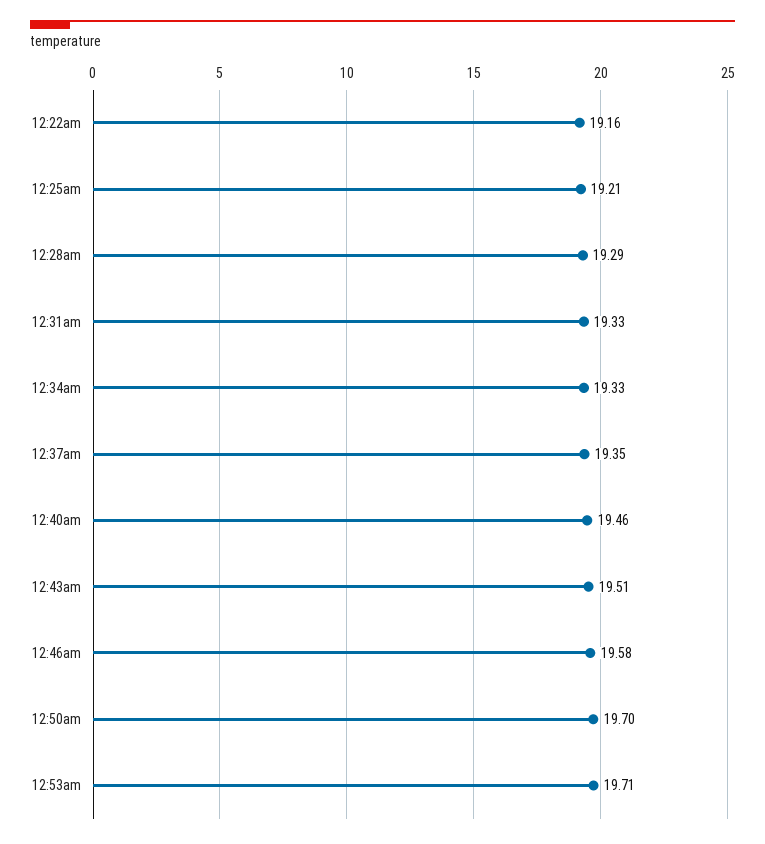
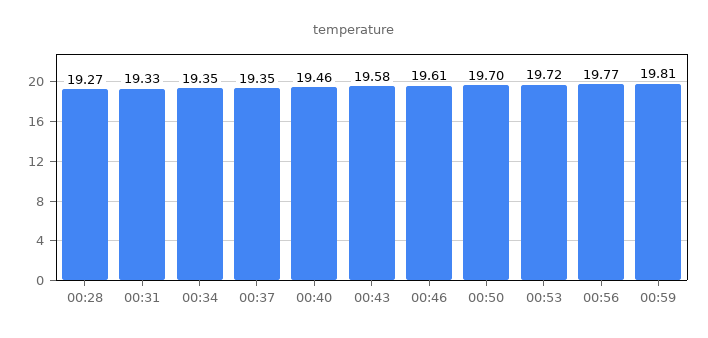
12:22am: 19.16 -> none
12:25am: 19.21 -> none
12:28am: 19.29 -> 19.27
12:34am: 19.33 -> 19.35
12:43am: 19.51 -> 19.58
12:46am: 19.58 -> 19.61
12:53am: 19.71 -> 19.72
00:56: none -> 19.77
00:59: none -> 19.81

